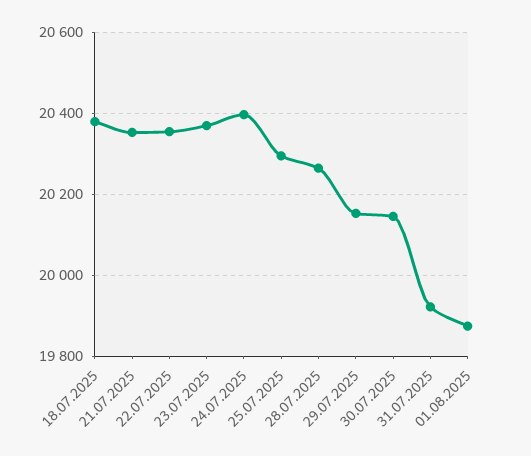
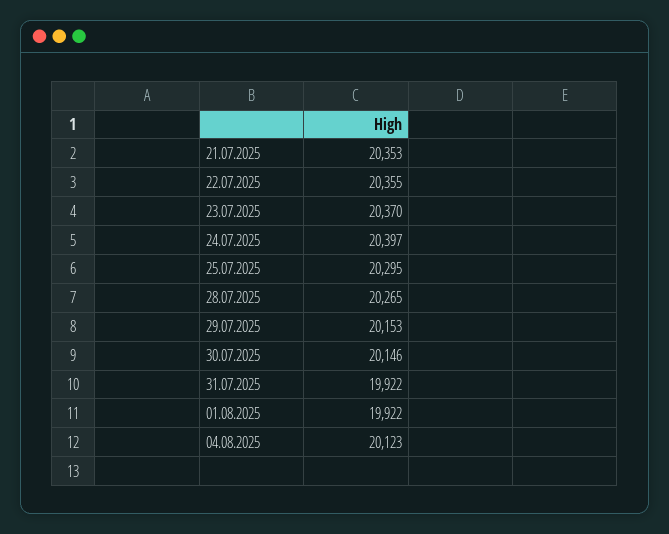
18.07.2025: 20380 -> none
01.08.2025: 19880 -> 19922
04.08.2025: none -> 20123

